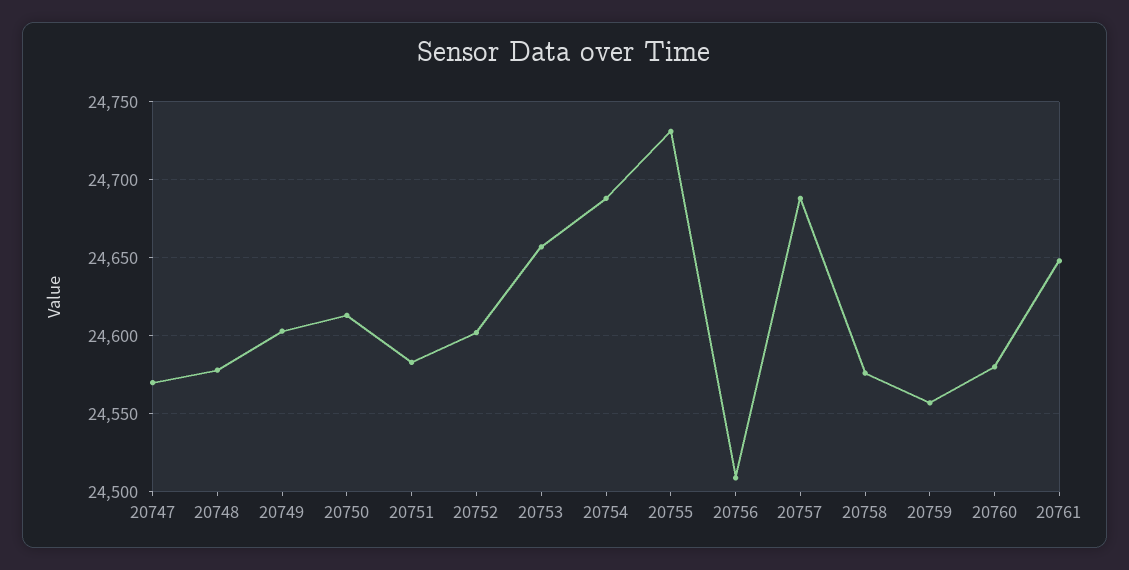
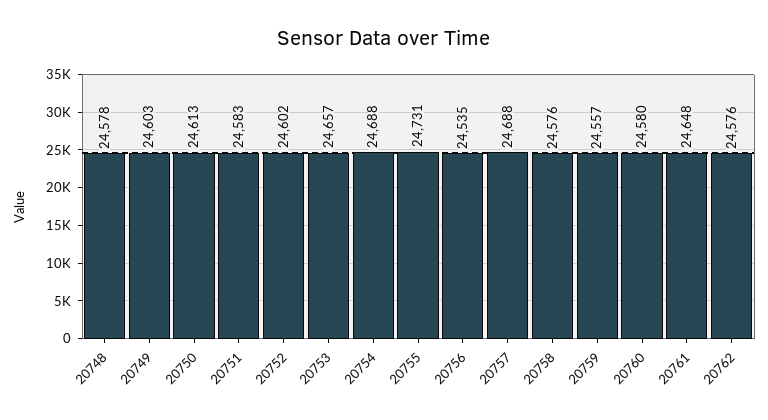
20747: 24570 -> none
20756: 24510 -> 24535
20762: none -> 24576

